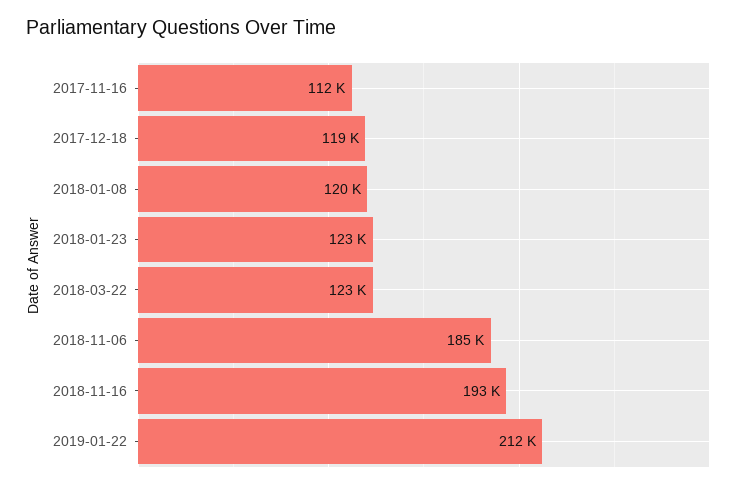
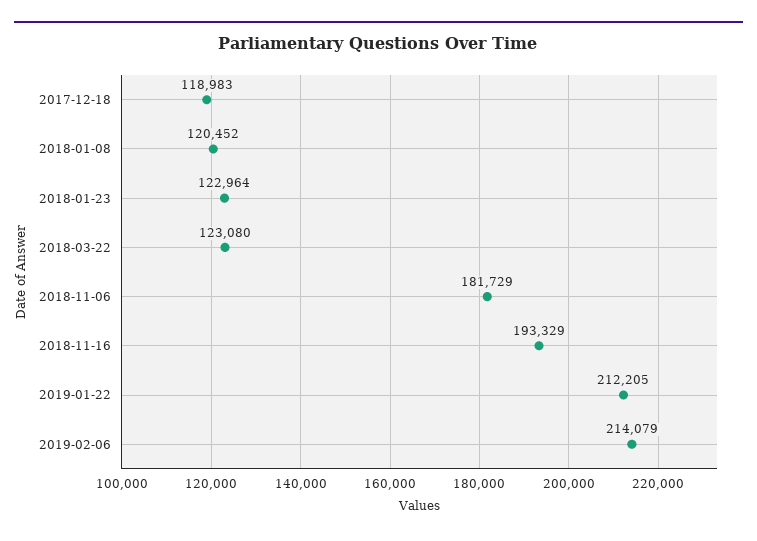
2017-11-16: 112000 -> none
2018-11-06: 185000 -> 181729
2019-02-06: none -> 214079

